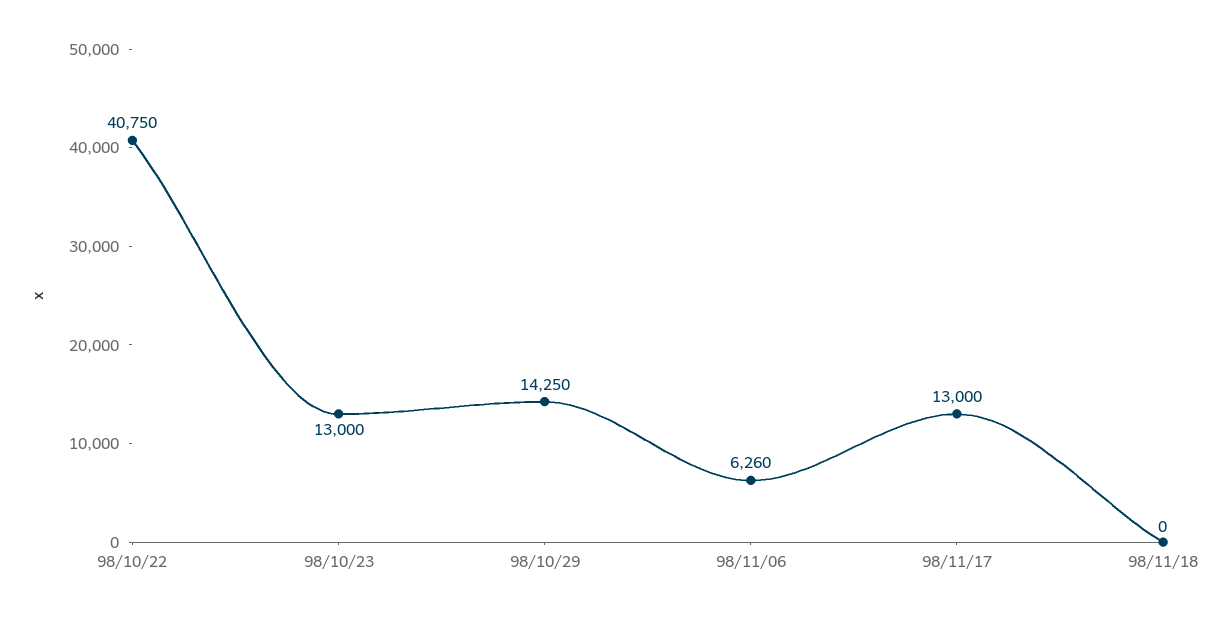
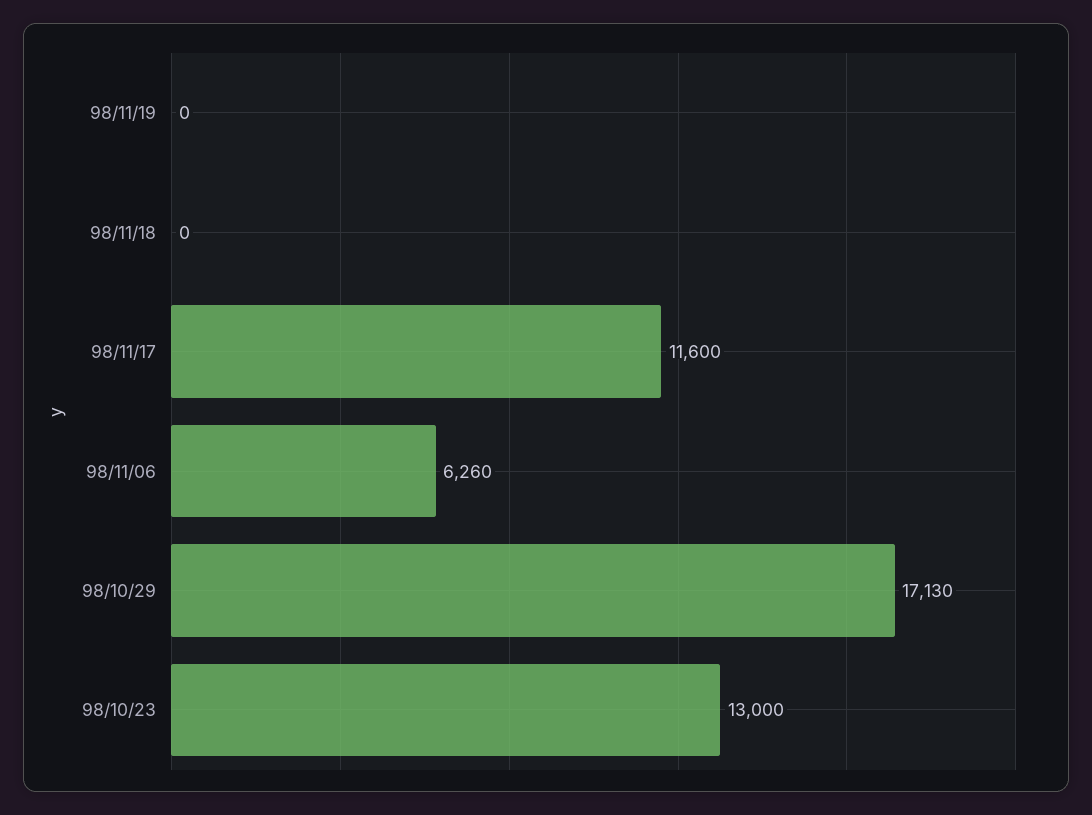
98/10/22: 40750 -> none
98/10/29: 14250 -> 17130
98/11/17: 13000 -> 11600
98/11/19: none -> 0

